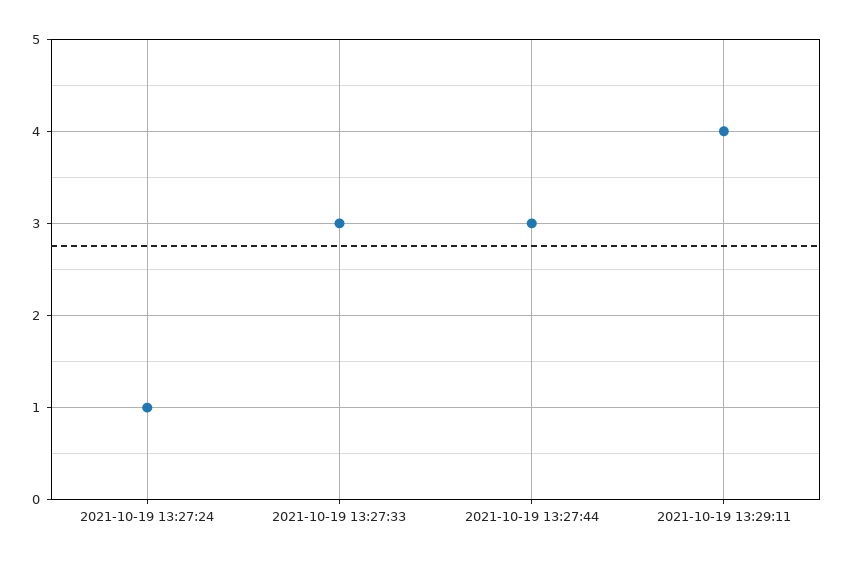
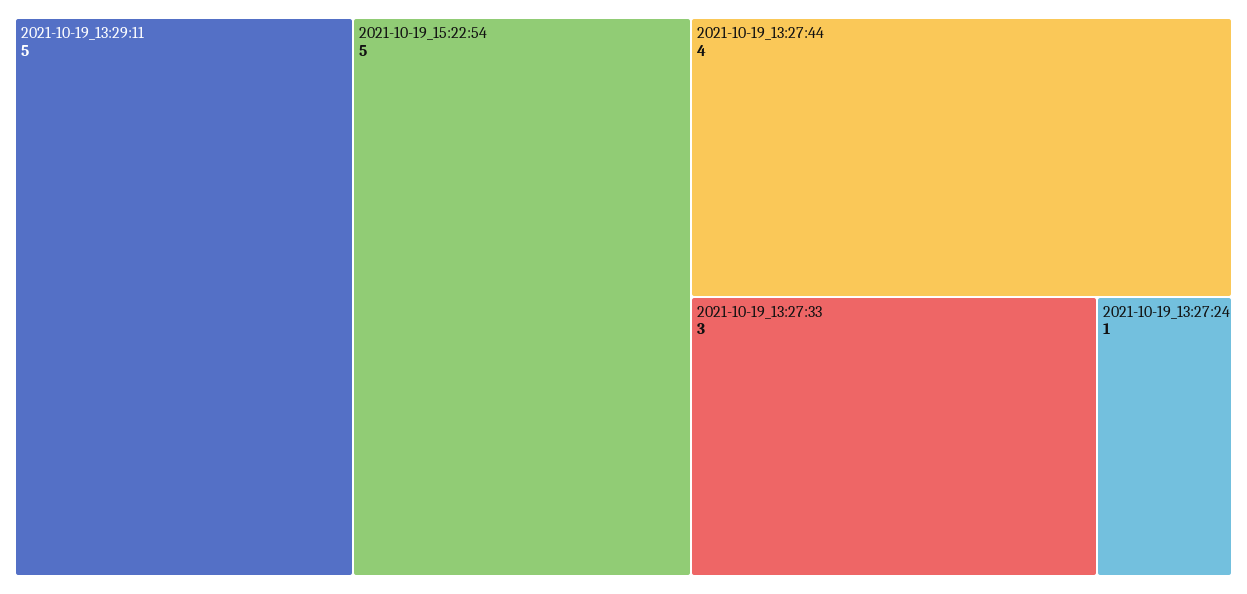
2021-10-19 13:27:44: 3 -> 4
2021-10-19 13:29:11: 4 -> 5
2021-10-19_15:22:54: none -> 5

